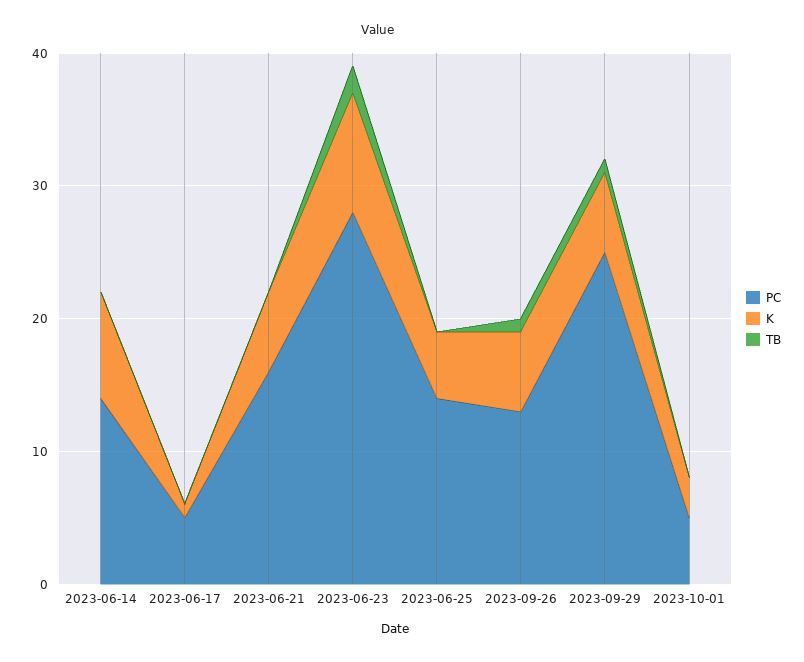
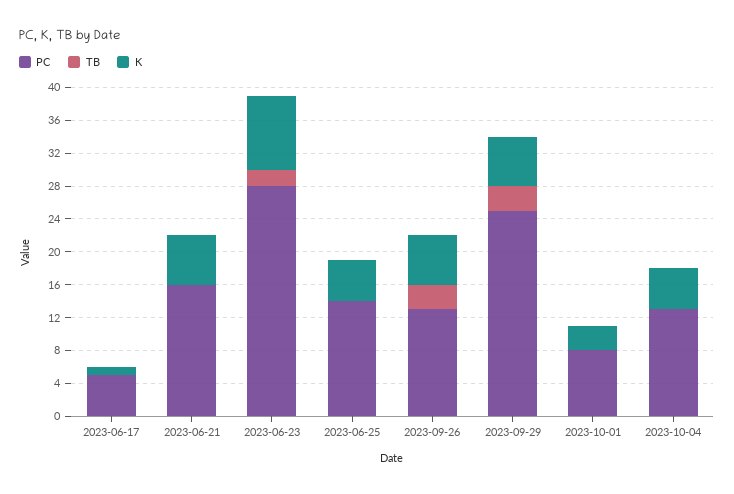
PC, 2023-06-14: 14 -> none
K, 2023-06-14: 8 -> none
TB, 2023-06-14: 0 -> none
TB, 2023-09-26: 1 -> 3
TB, 2023-09-29: 1 -> 3
PC, 2023-10-01: 5 -> 8
PC, 2023-10-04: none -> 13
TB, 2023-10-04: none -> 0
K, 2023-10-04: none -> 5

